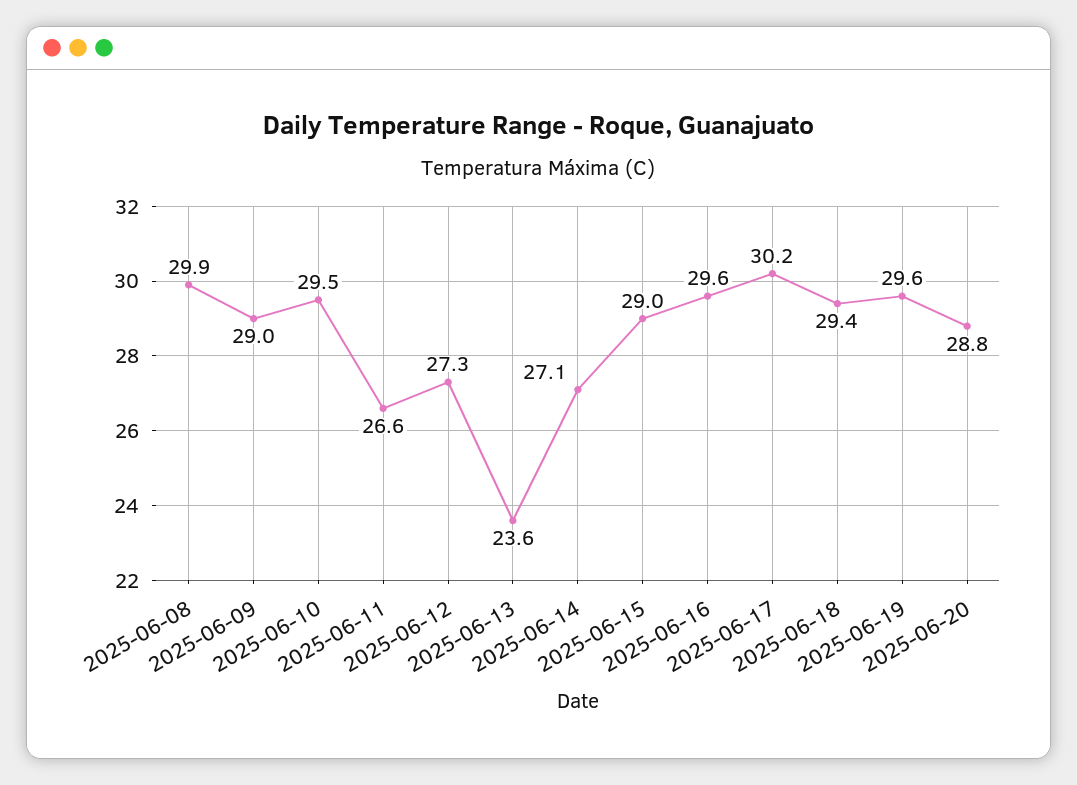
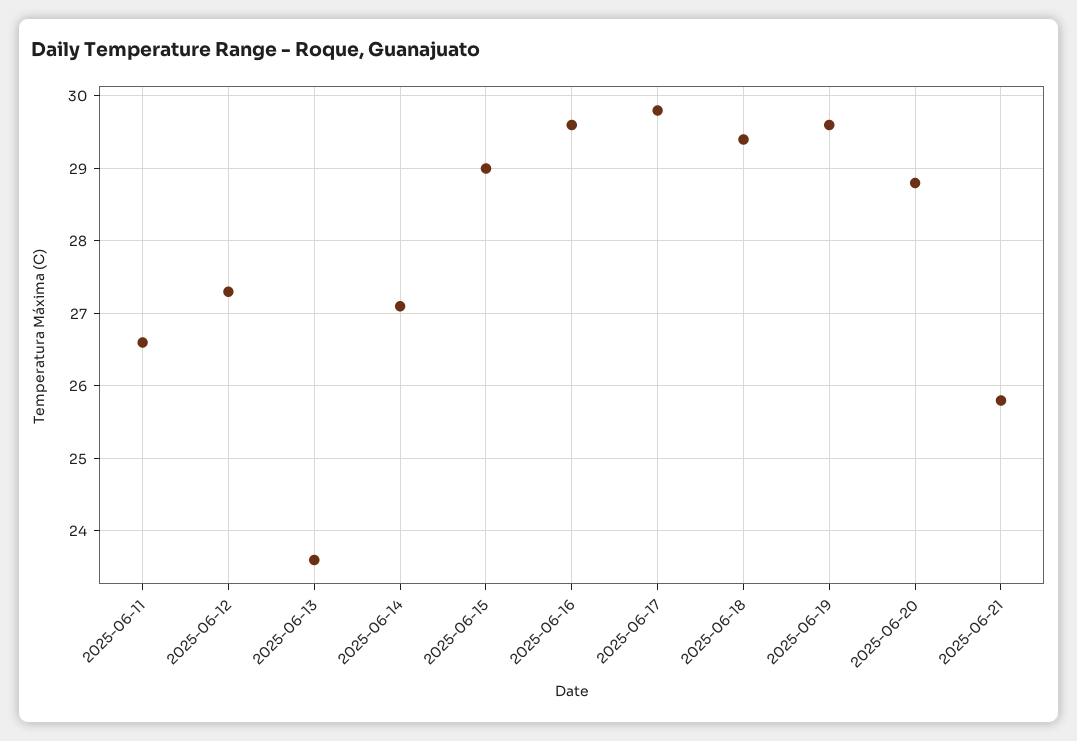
2025-06-08: 29.9 -> none
2025-06-09: 29 -> none
2025-06-10: 29.5 -> none
2025-06-17: 30.2 -> 29.8
2025-06-21: none -> 25.8

